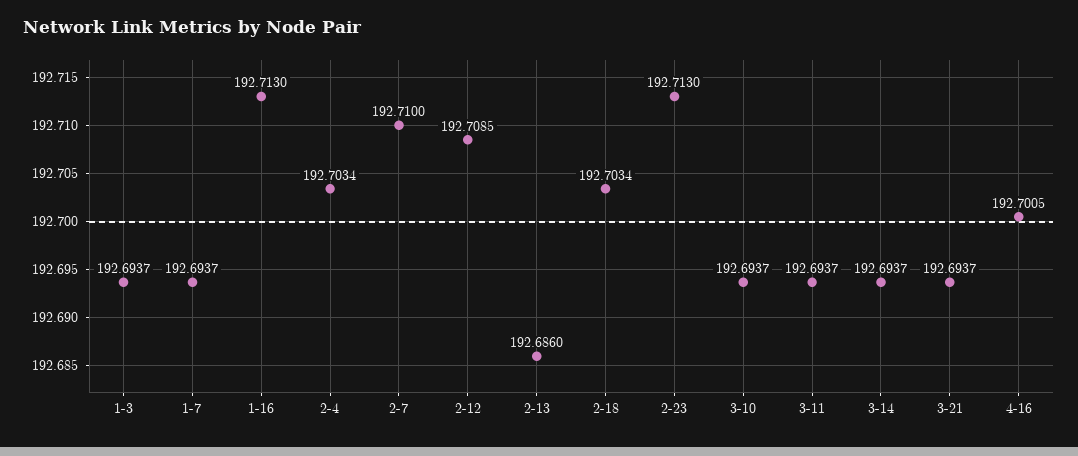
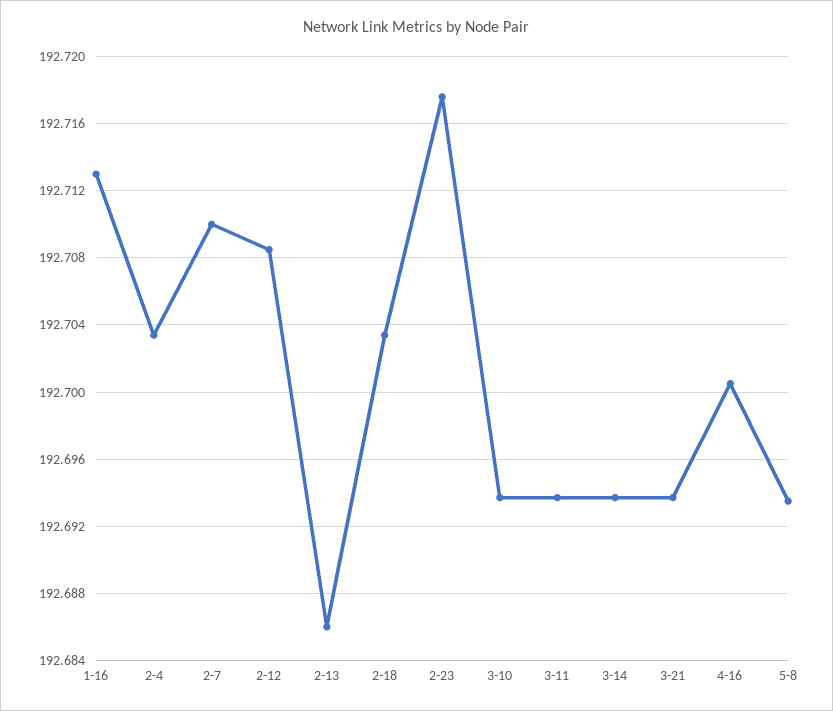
1-3: 192.6937 -> none
1-7: 192.6937 -> none
2-23: 192.713 -> 192.7175
5-8: none -> 192.6935

